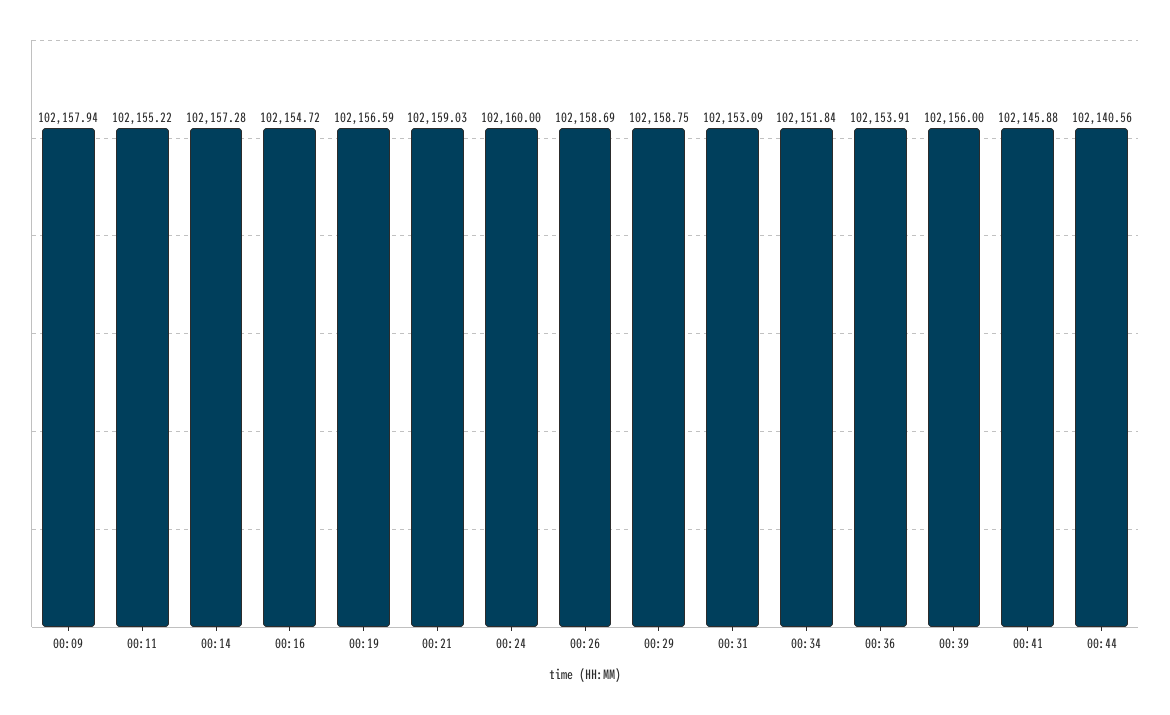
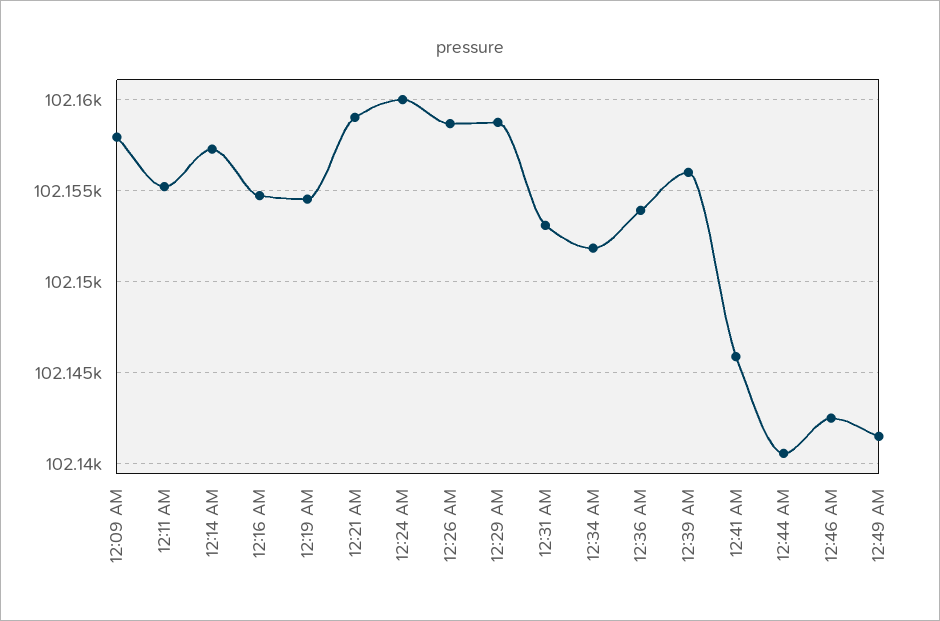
00:19: 102156.59 -> 102154.5
12:46 AM: none -> 102142.5
12:49 AM: none -> 102141.5

